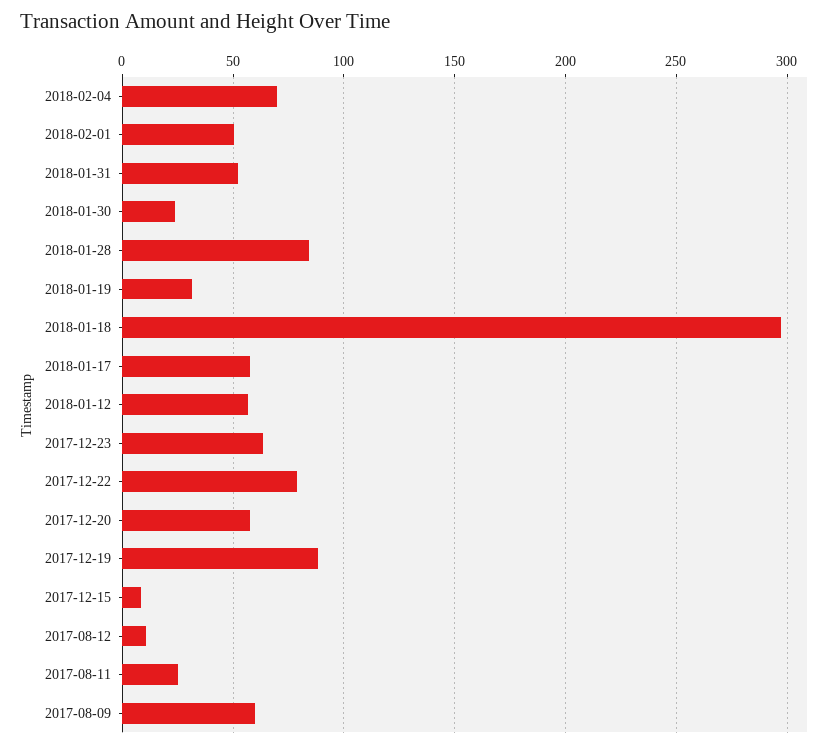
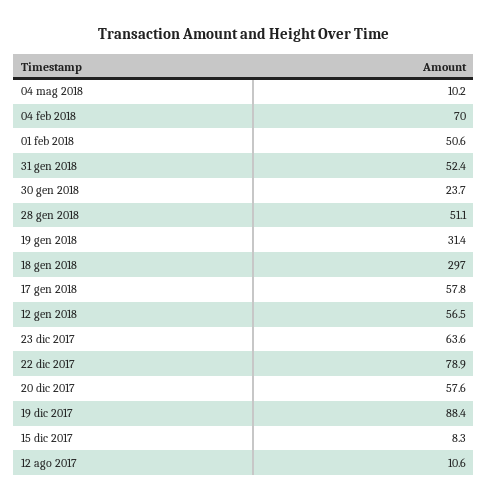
2018-01-28: 85 -> 51.1
2017-08-11: 25 -> none
2017-08-09: 60 -> none
04 mag 2018: none -> 10.2

